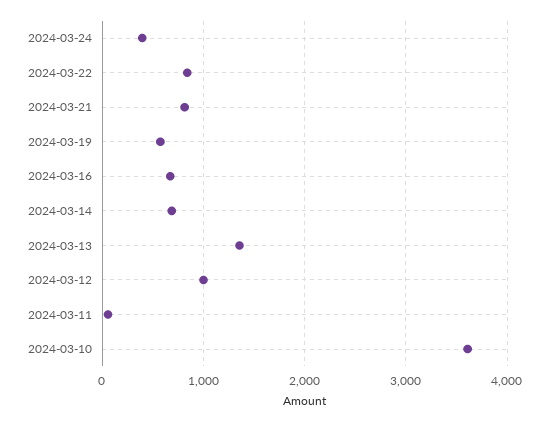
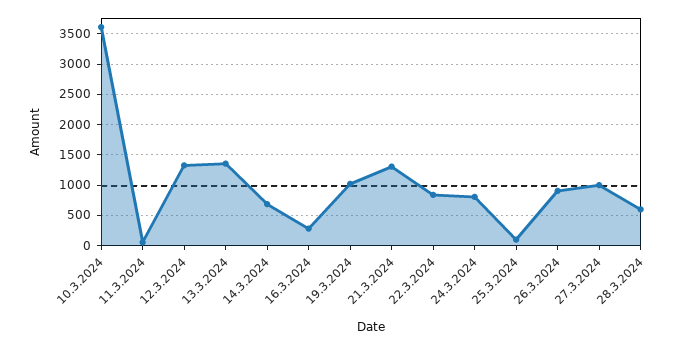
2024-03-24: 400 -> 800
2024-03-21: 800 -> 1300
2024-03-19: 600 -> 1000
2024-03-16: 700 -> 300
2024-03-12: 1000 -> 1300
25.3.2024: none -> 100
26.3.2024: none -> 900
27.3.2024: none -> 1000
28.3.2024: none -> 600

